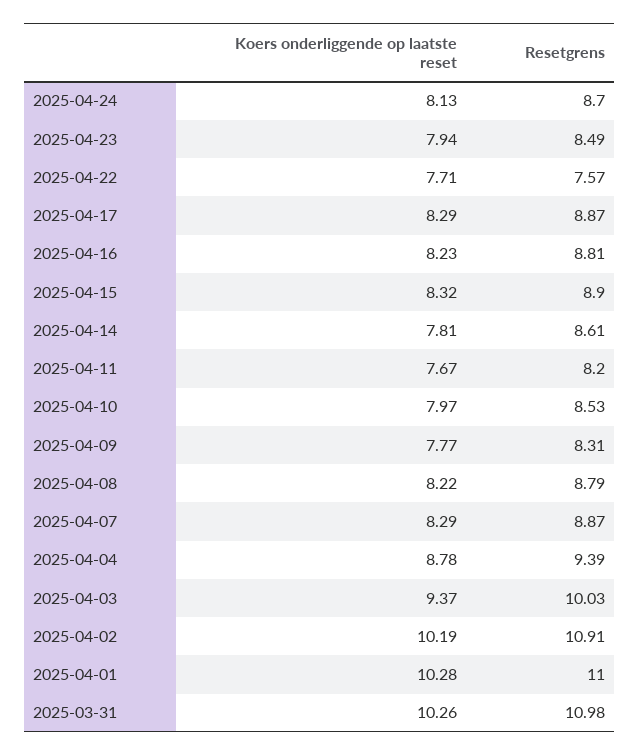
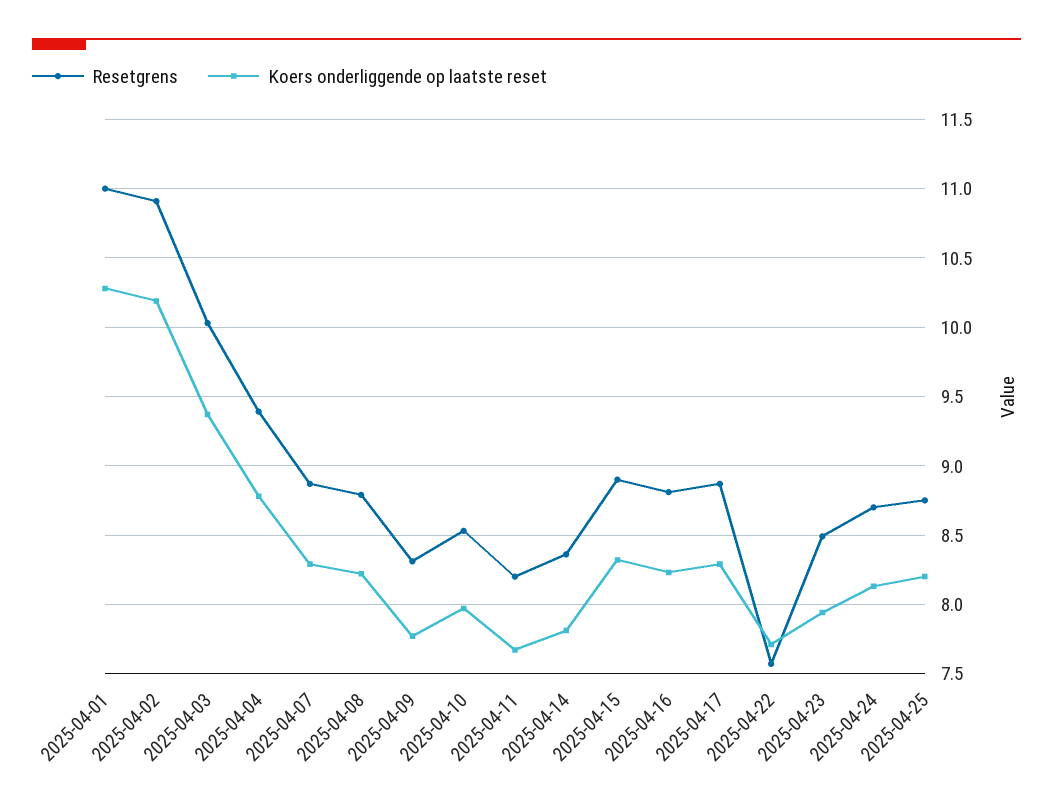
Resetgrens, 2025-04-14: 8.61 -> 8.35
Koers onderliggende op laatste reset, 2025-03-31: 10.26 -> none
Resetgrens, 2025-03-31: 10.98 -> none
Resetgrens, 2025-04-25: none -> 8.75
Koers onderliggende op laatste reset, 2025-04-25: none -> 8.2

